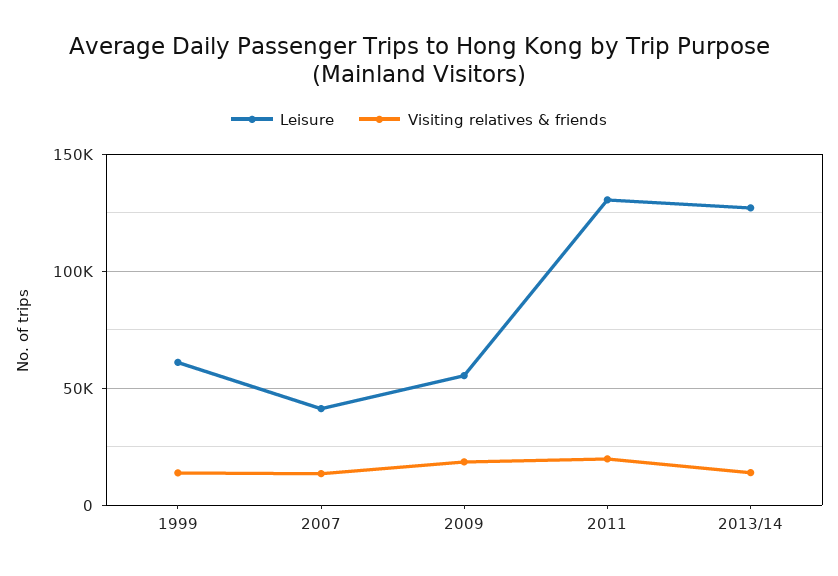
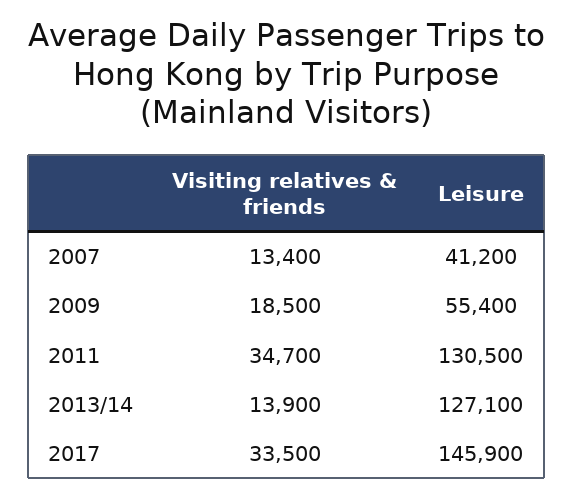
Leisure, 1999: 60000 -> none
Visiting relatives & friends, 1999: 15000 -> none
Visiting relatives & friends, 2011: 20000 -> 34700
Visiting relatives & friends, 2017: none -> 33500
Leisure, 2017: none -> 145900

